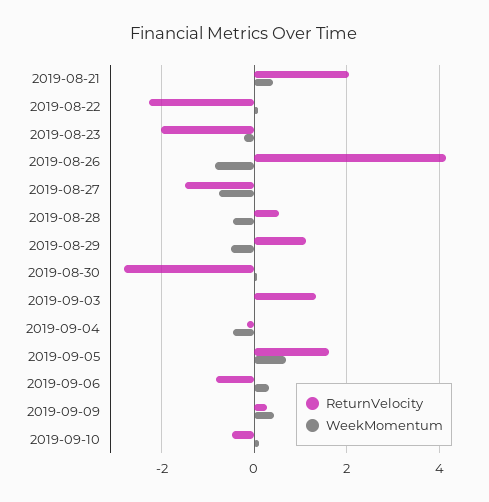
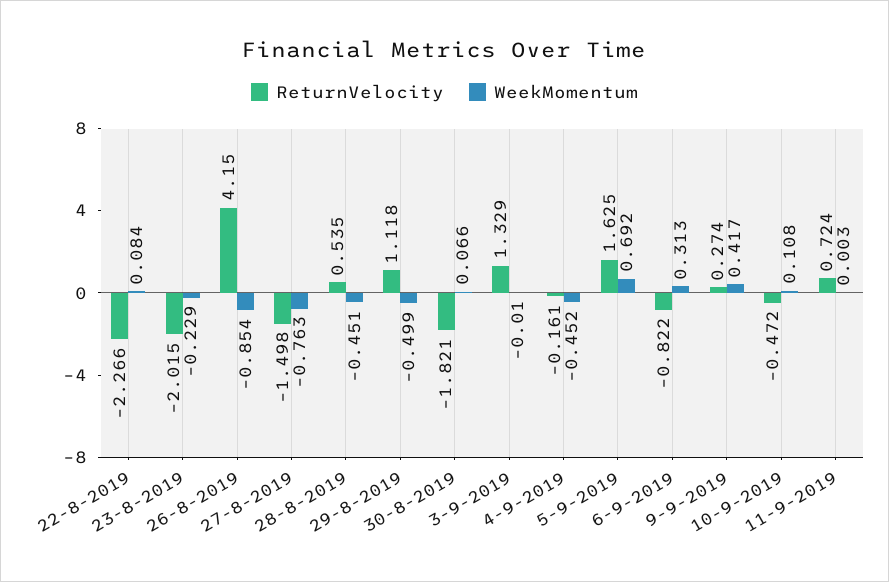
ReturnVelocity, 2019-08-21: 2 -> none
WeekMomentum, 2019-08-21: 0.4 -> none
ReturnVelocity, 2019-08-30: -2.8 -> -1.821
ReturnVelocity, 11-9-2019: none -> 0.724
WeekMomentum, 11-9-2019: none -> 0.003

